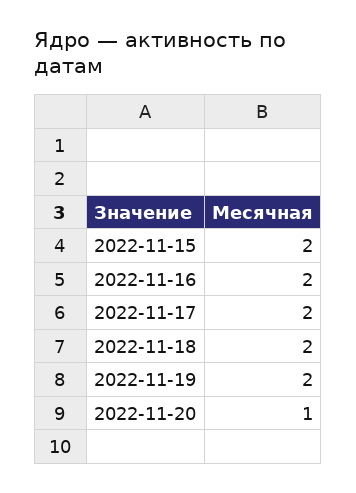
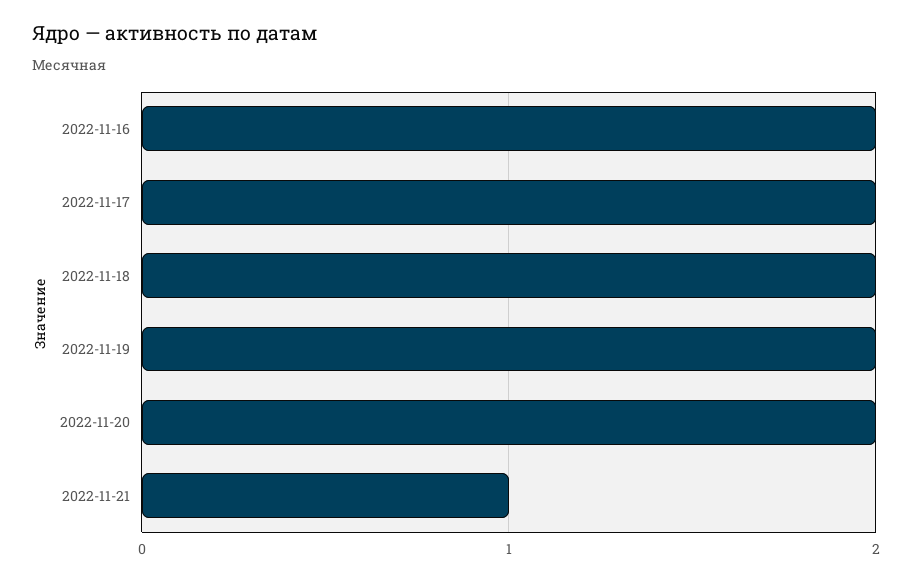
2022-11-15: 2 -> none
2022-11-20: 1 -> 2
2022-11-21: none -> 1

